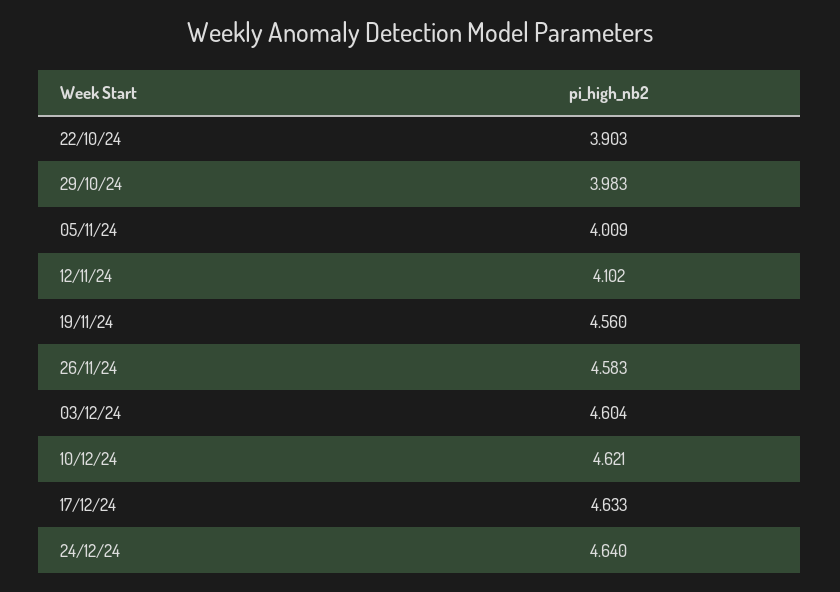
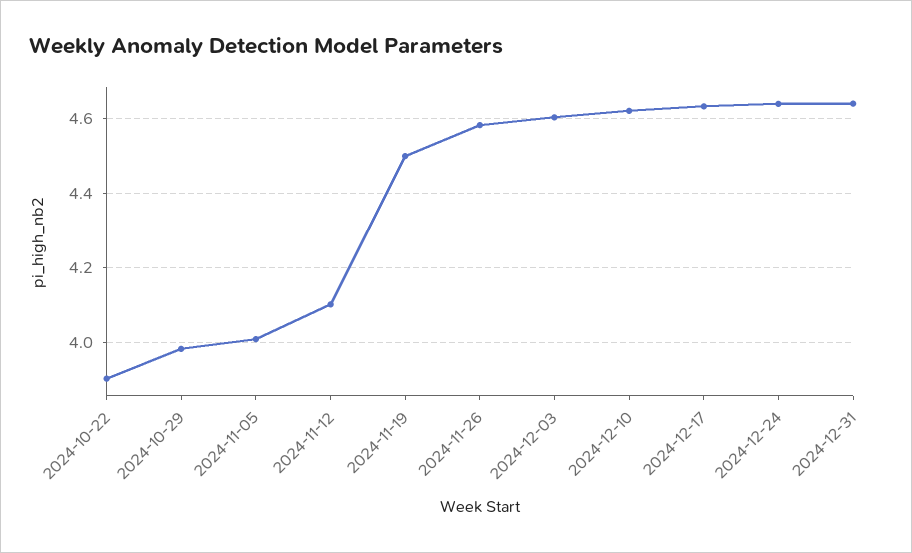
19/11/24: 4.56 -> 4.5
2024-12-31: none -> 4.64

